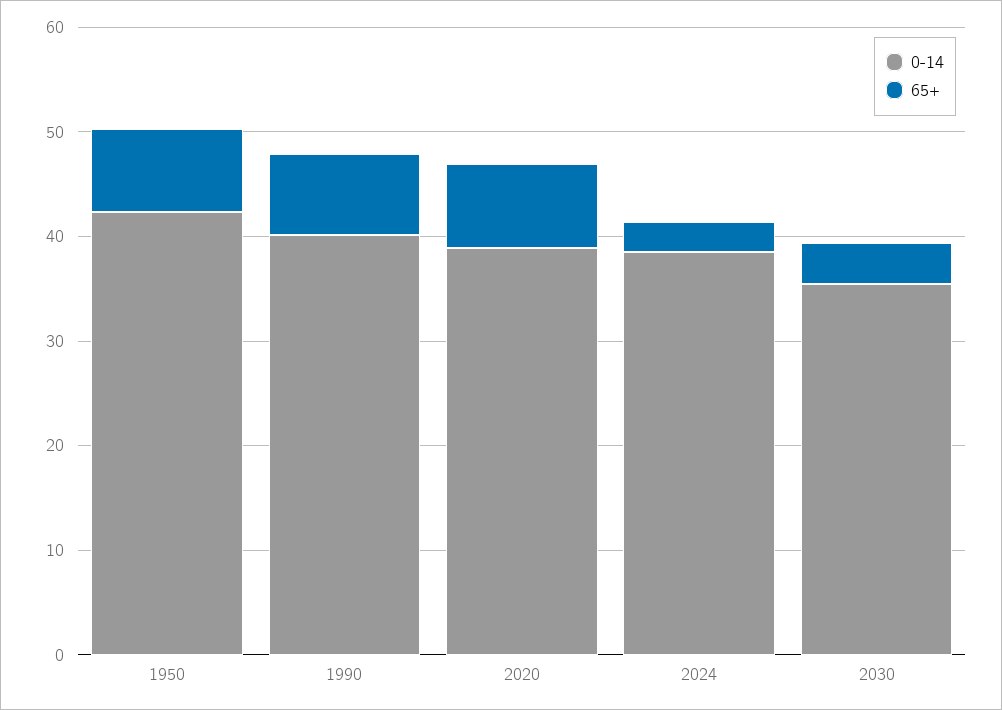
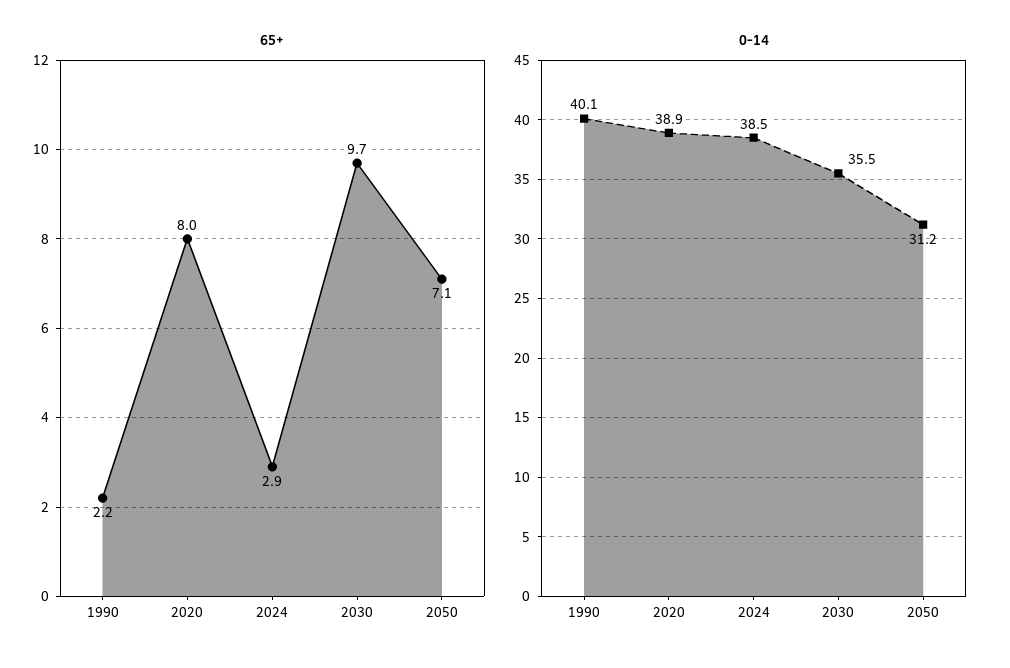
0-14, 1950: 42 -> none
65+, 1950: 8 -> none
65+, 1990: 8 -> 2.2
65+, 2030: 4 -> 9.7
65+, 2050: none -> 7.1
0-14, 2050: none -> 31.2

